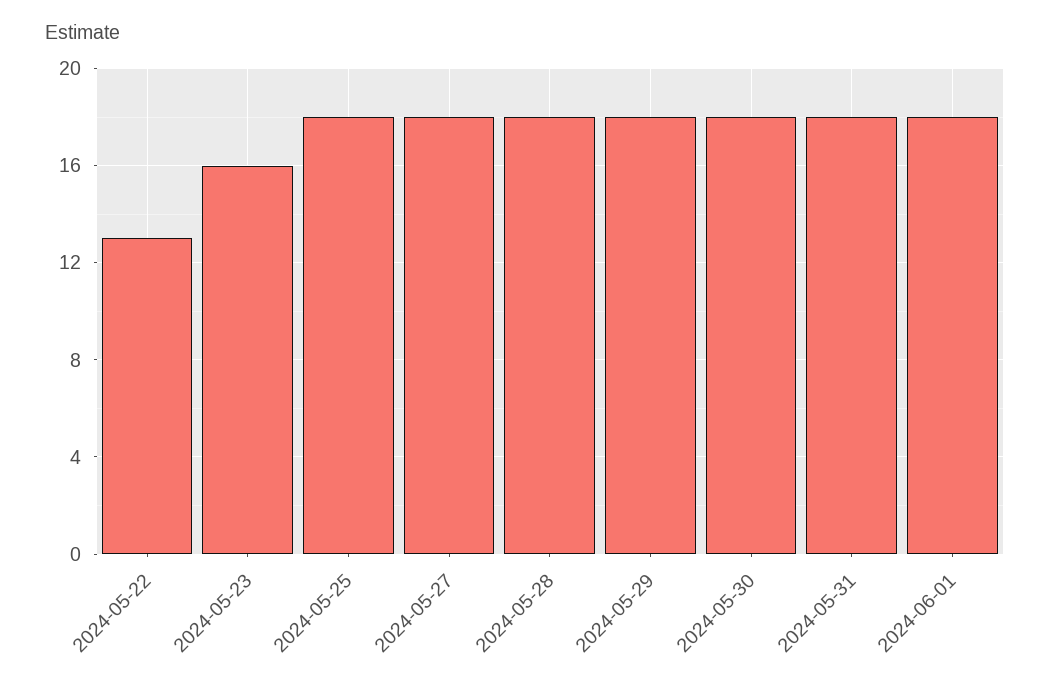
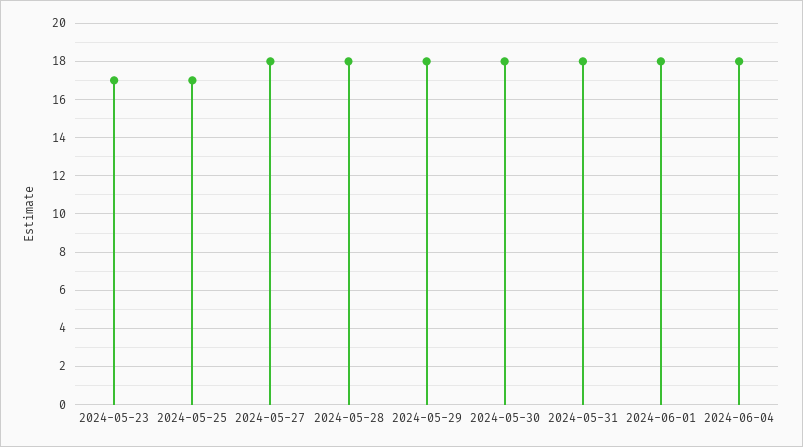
2024-05-22: 13 -> none
2024-05-23: 16 -> 17
2024-05-25: 18 -> 17
2024-06-04: none -> 18

